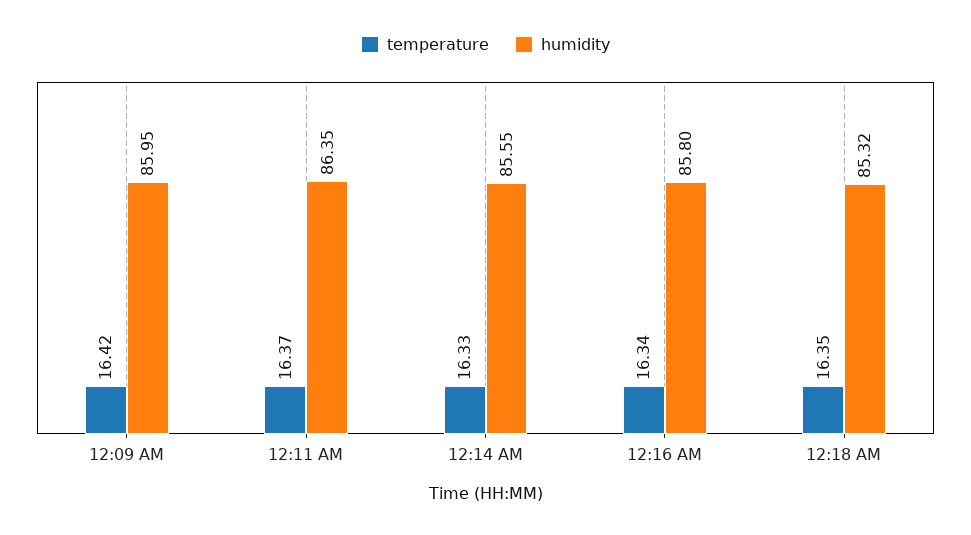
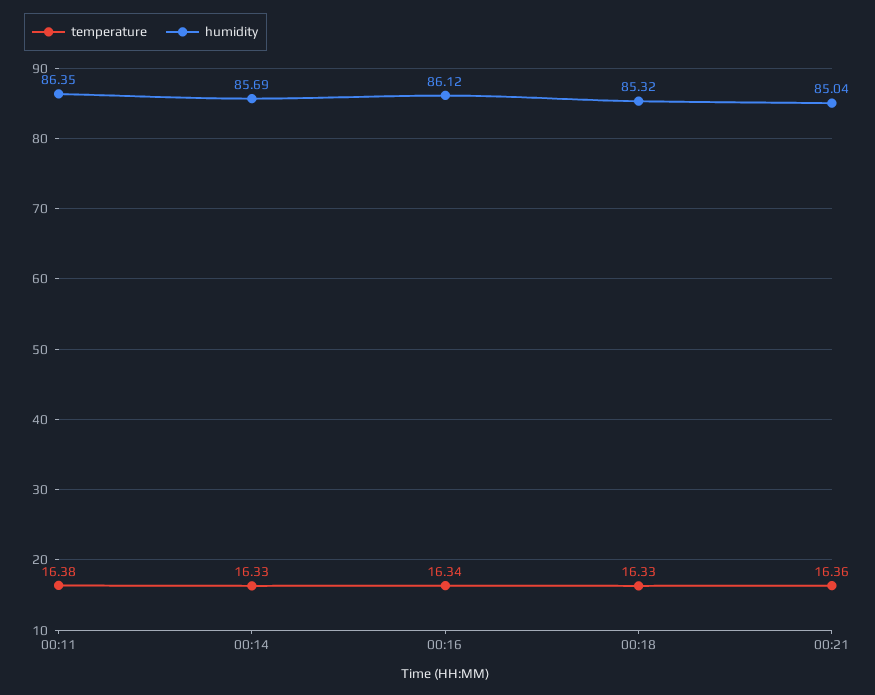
temperature, 12:09 AM: 16.42 -> none
humidity, 12:09 AM: 85.95 -> none
temperature, 12:11 AM: 16.37 -> 16.38
humidity, 12:14 AM: 85.55 -> 85.69
humidity, 12:16 AM: 85.8 -> 86.12
temperature, 12:18 AM: 16.35 -> 16.33
temperature, 00:21: none -> 16.36
humidity, 00:21: none -> 85.04

